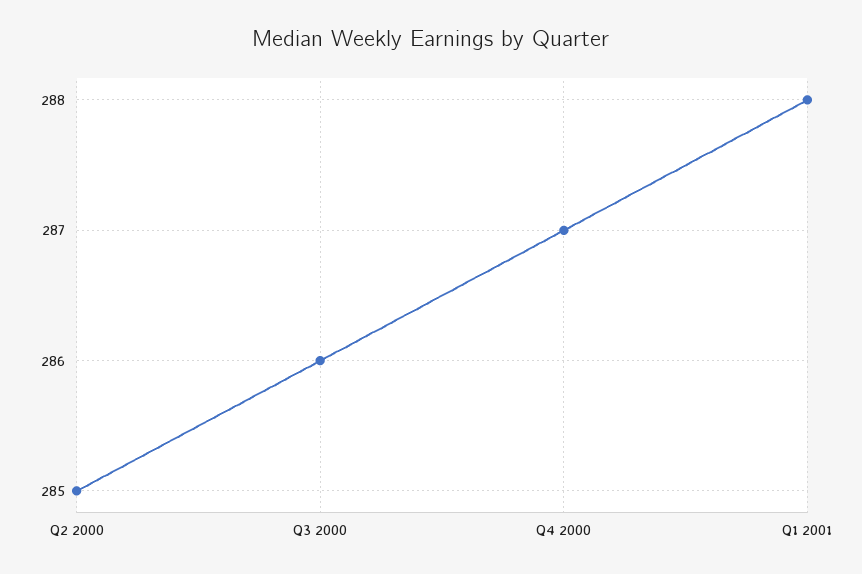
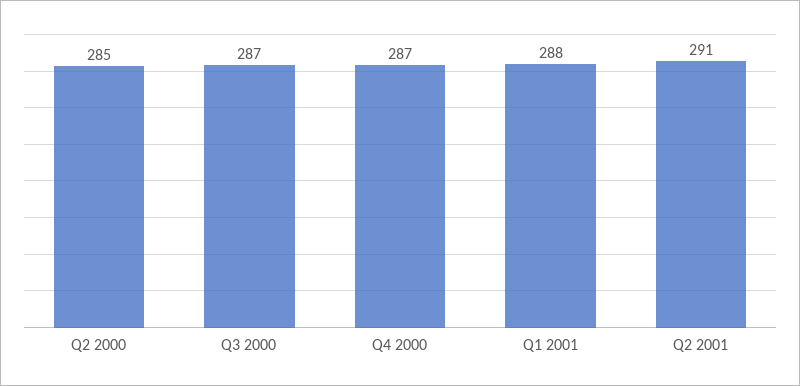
Q3 2000: 286 -> 287
Q2 2001: none -> 291

